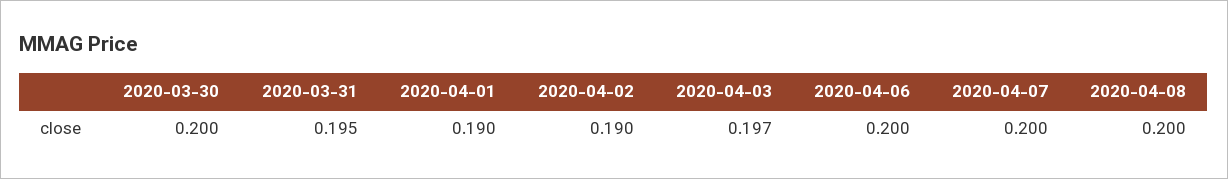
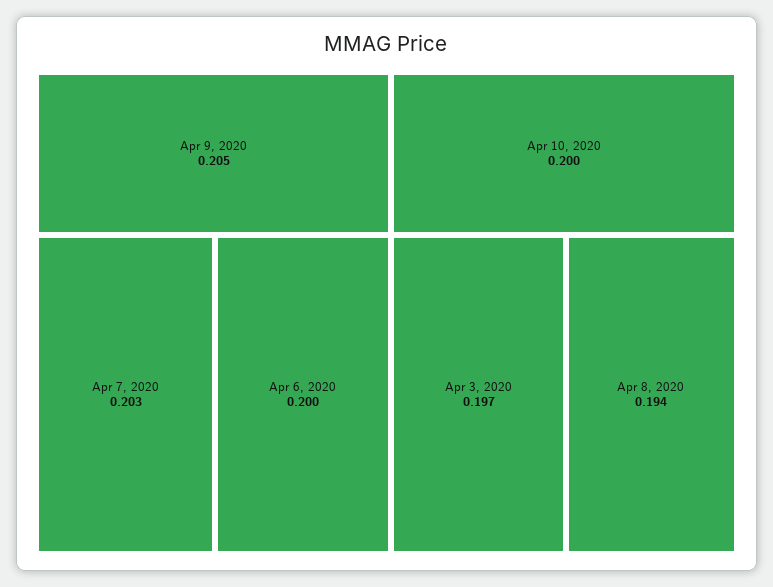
2020-03-30: 0.2 -> none
2020-03-31: 0.195 -> none
2020-04-01: 0.19 -> none
2020-04-02: 0.19 -> none
2020-04-07: 0.2 -> 0.203
2020-04-08: 0.2 -> 0.194
Apr 9, 2020: none -> 0.205
Apr 10, 2020: none -> 0.2

